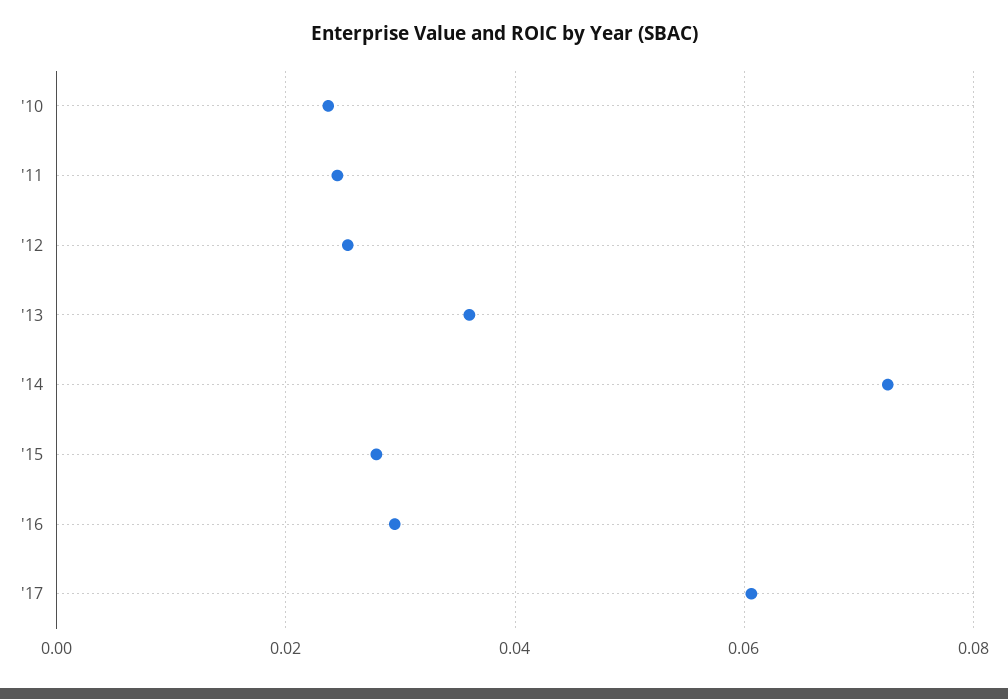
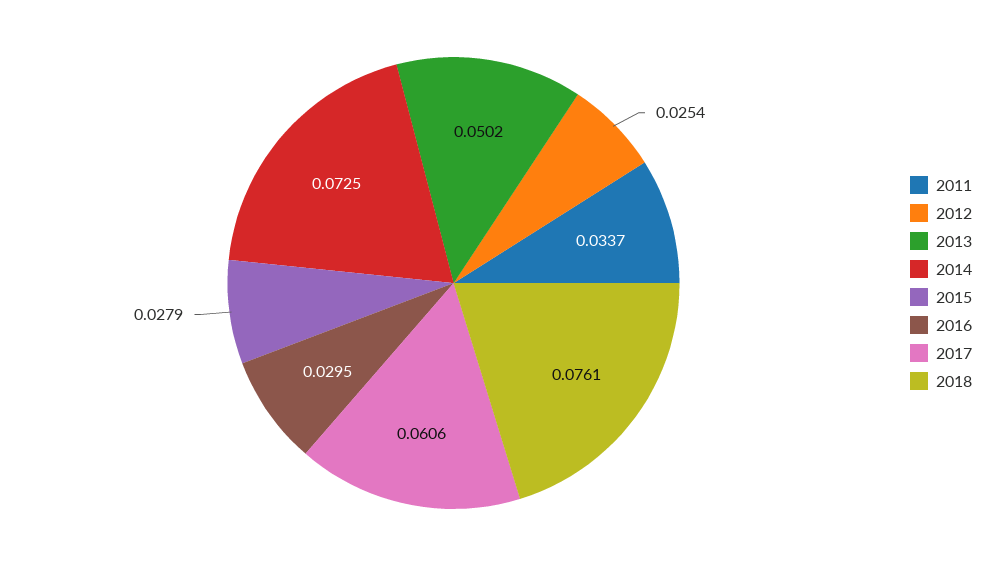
'10: 0.024 -> none
'11: 0.024 -> 0.0337
'13: 0.036 -> 0.0502
2018: none -> 0.0761

